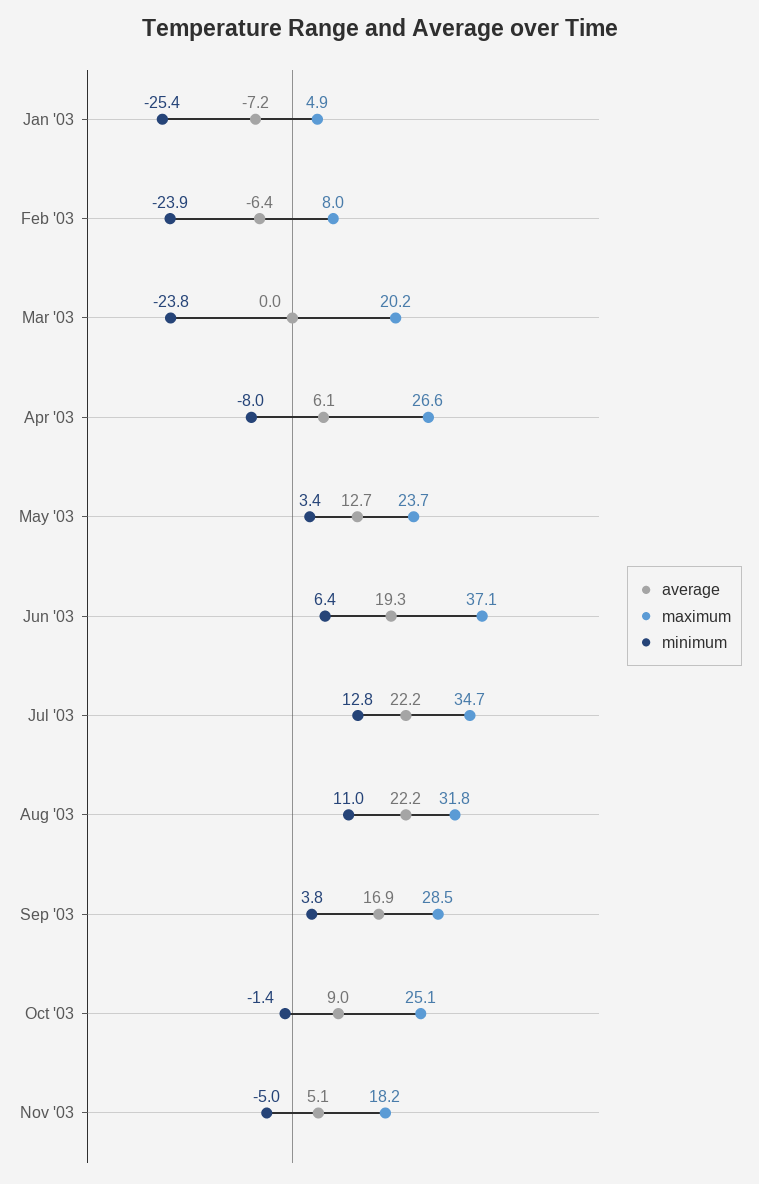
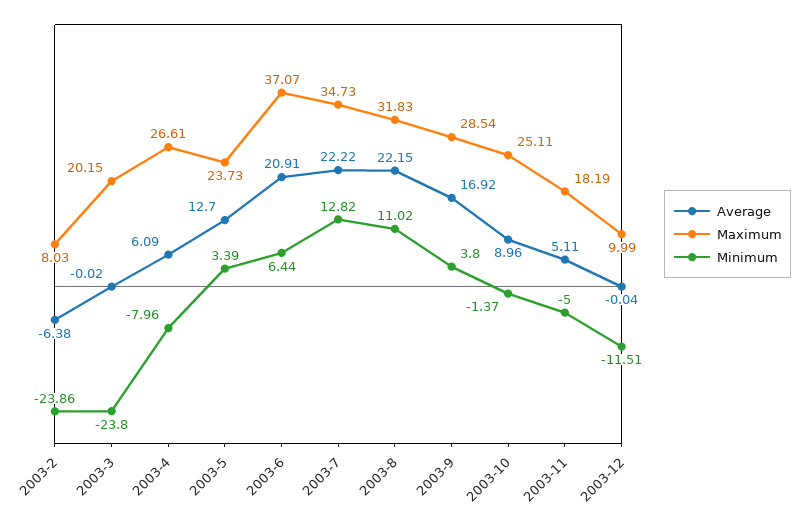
average, Jan '03: -7.2 -> none
maximum, Jan '03: 4.9 -> none
minimum, Jan '03: -25.4 -> none
average, Jun '03: 19.3 -> 20.91
average, 2003-12: none -> -0.04
maximum, 2003-12: none -> 9.99
minimum, 2003-12: none -> -11.51

